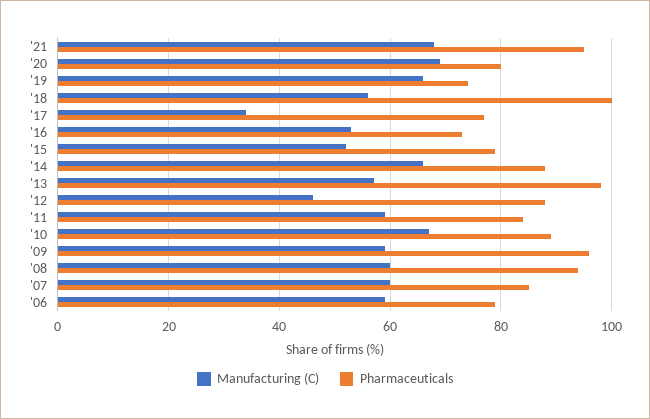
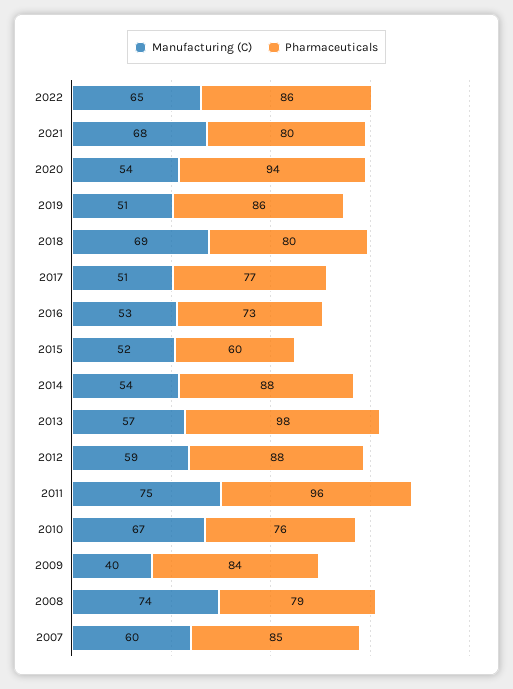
Pharmaceuticals, '21: 95 -> 80
Manufacturing (C), '20: 70 -> 54
Pharmaceuticals, '20: 80 -> 94
Manufacturing (C), '19: 65 -> 51
Pharmaceuticals, '19: 75 -> 86
Manufacturing (C), '18: 55 -> 69
Pharmaceuticals, '18: 100 -> 80
Manufacturing (C), '17: 35 -> 51
Pharmaceuticals, '15: 80 -> 60
Manufacturing (C), '14: 65 -> 54
Manufacturing (C), '12: 45 -> 59
Manufacturing (C), '11: 60 -> 75
Pharmaceuticals, '11: 85 -> 96
Pharmaceuticals, '10: 90 -> 76
Manufacturing (C), '09: 60 -> 40
Pharmaceuticals, '09: 95 -> 84
Manufacturing (C), '08: 60 -> 74
Pharmaceuticals, '08: 95 -> 79
Manufacturing (C), '06: 60 -> none
Pharmaceuticals, '06: 80 -> none
Manufacturing (C), 2022: none -> 65
Pharmaceuticals, 2022: none -> 86

